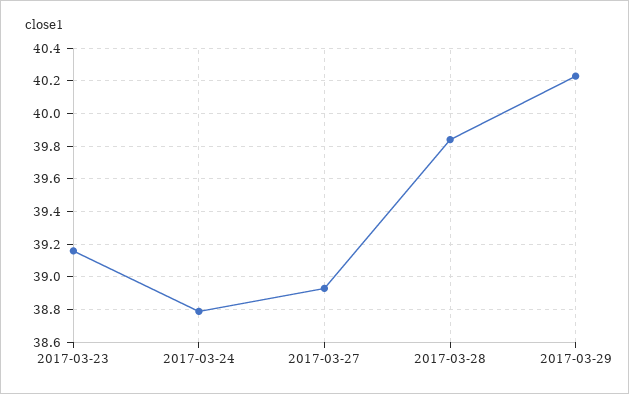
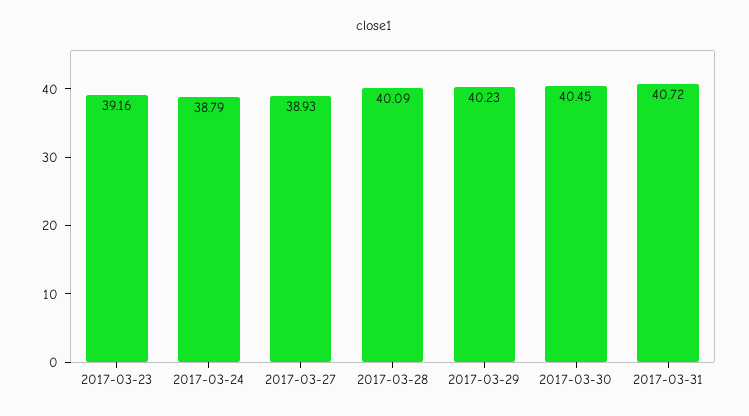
2017-03-28: 39.85 -> 40.09
2017-03-30: none -> 40.45
2017-03-31: none -> 40.72

